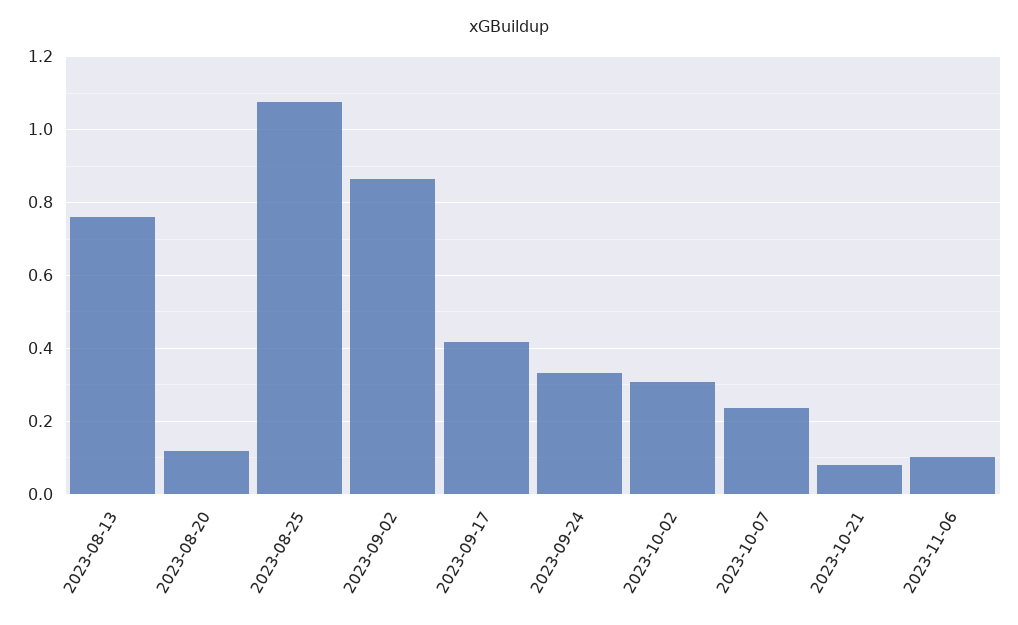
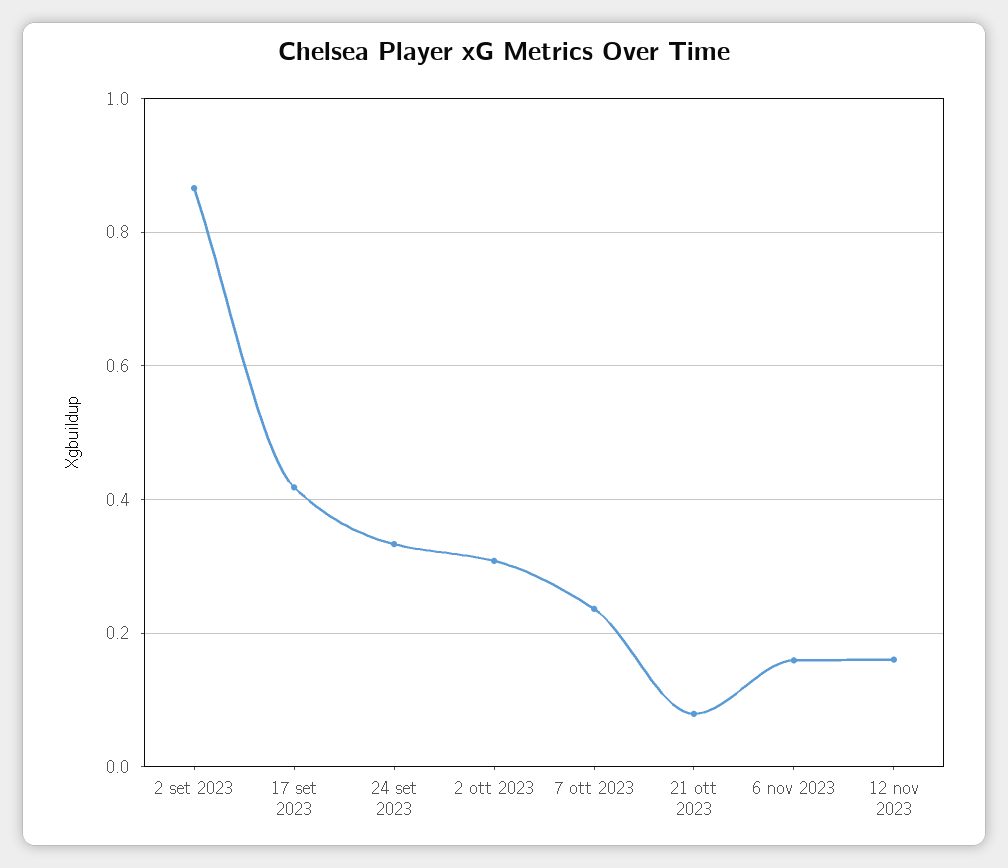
2023-08-13: 0.76 -> none
2023-08-20: 0.12 -> none
2023-08-25: 1.08 -> none
2023-11-06: 0.1 -> 0.16
12 nov 2023: none -> 0.16

